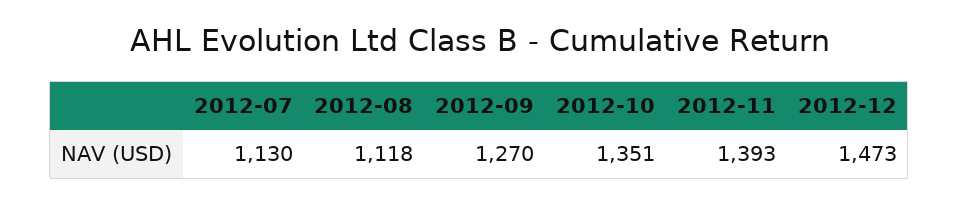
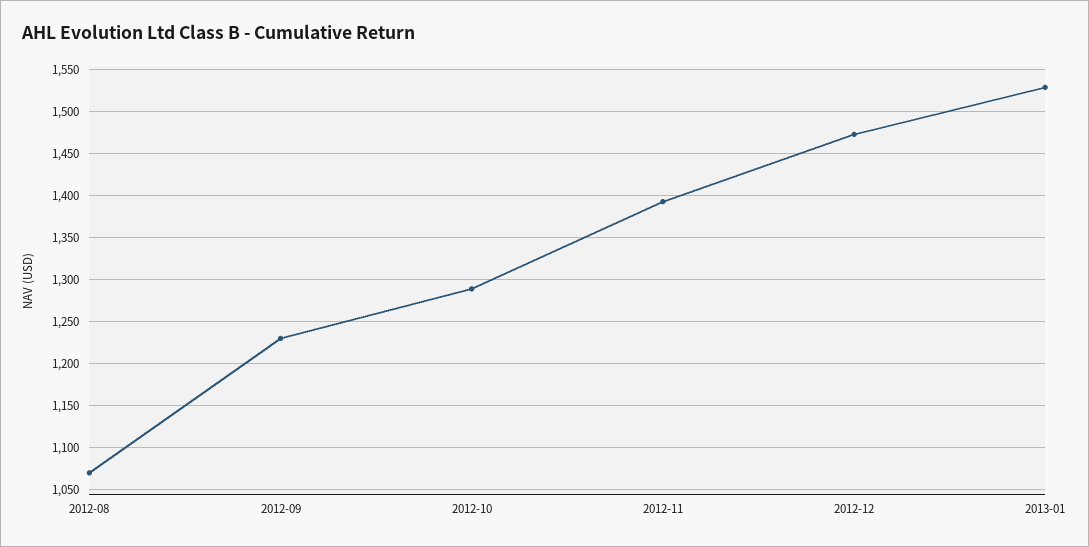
2012-07: 1130 -> none
2012-08: 1118 -> 1070
2012-09: 1270 -> 1230
2012-10: 1351 -> 1290
2013-01: none -> 1530

